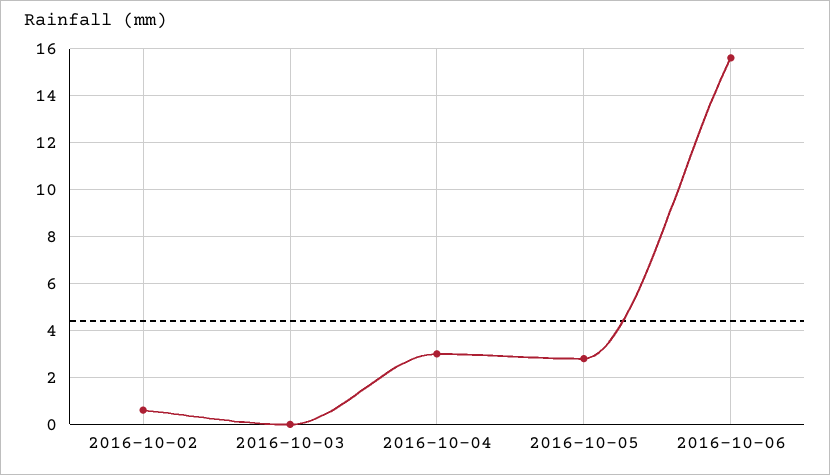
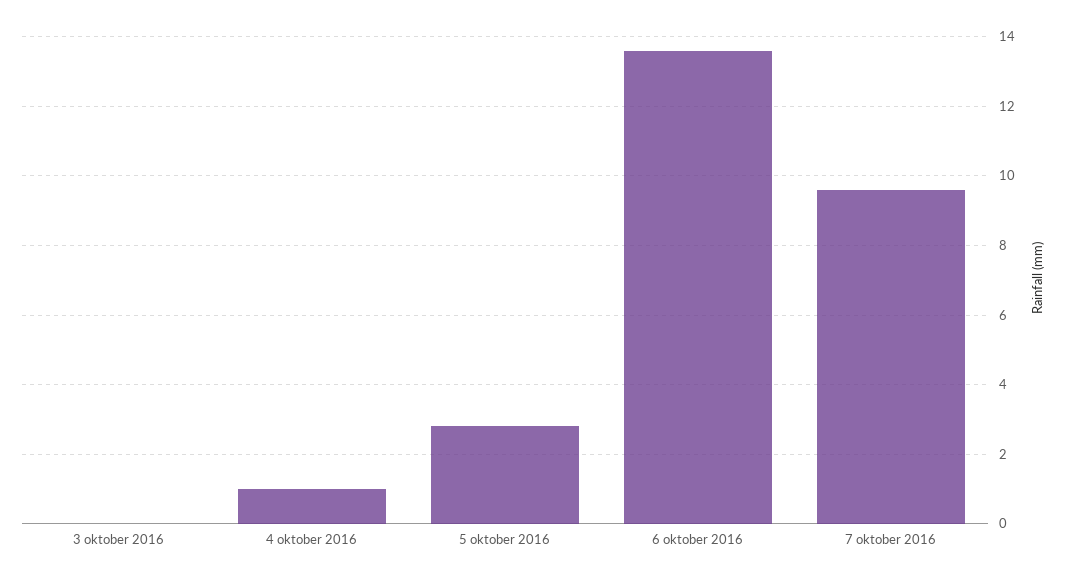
2016-10-02: 0.5 -> none
2016-10-04: 3 -> 1
2016-10-06: 15.5 -> 13.5
7 oktober 2016: none -> 9.5

